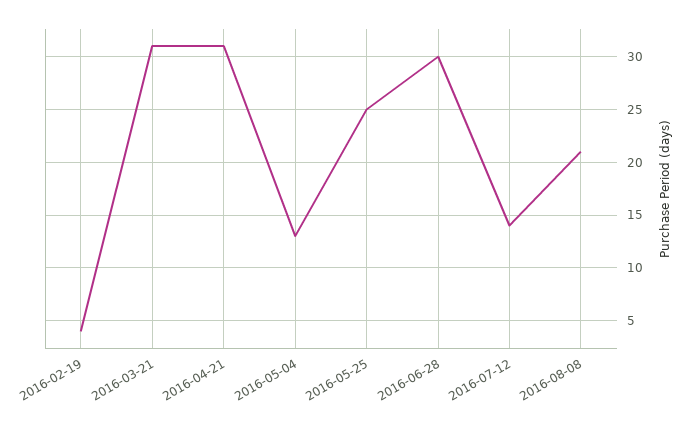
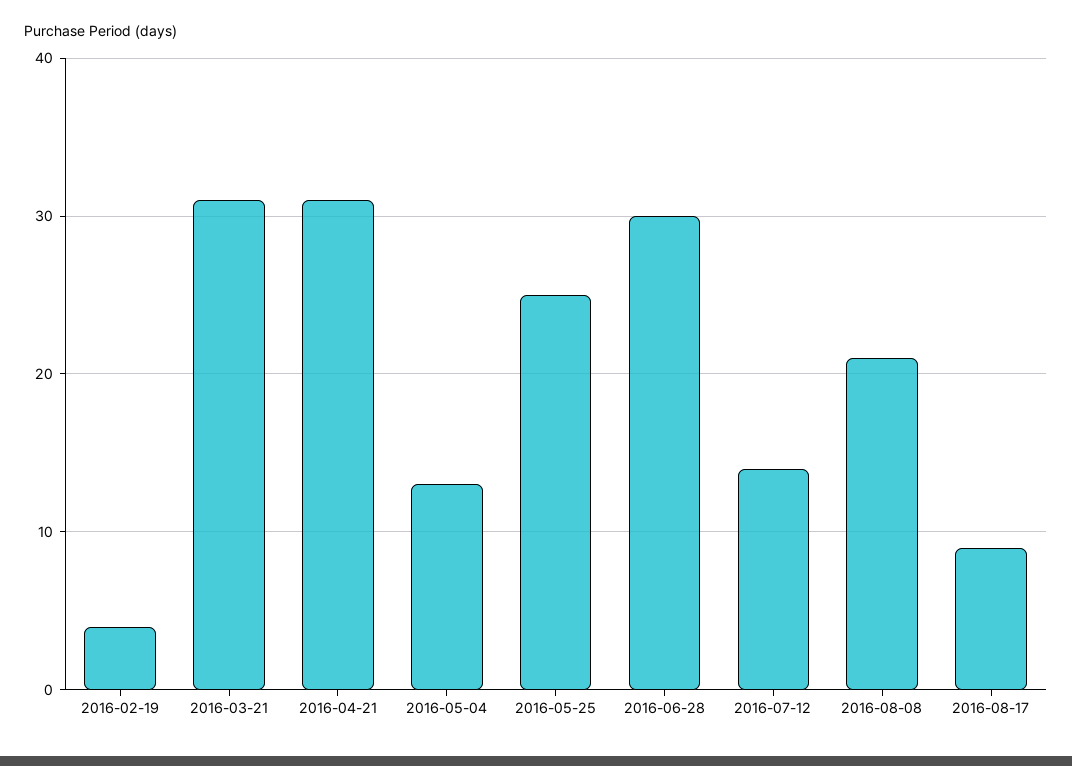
2016-08-17: none -> 9

